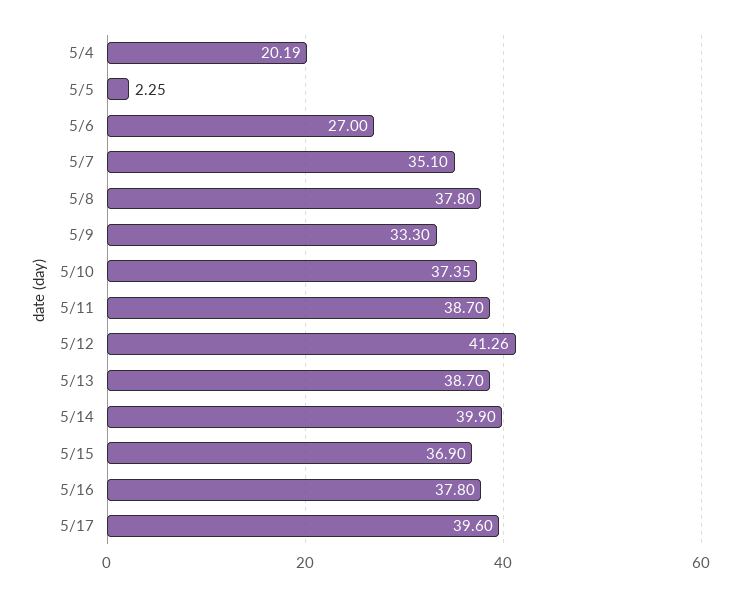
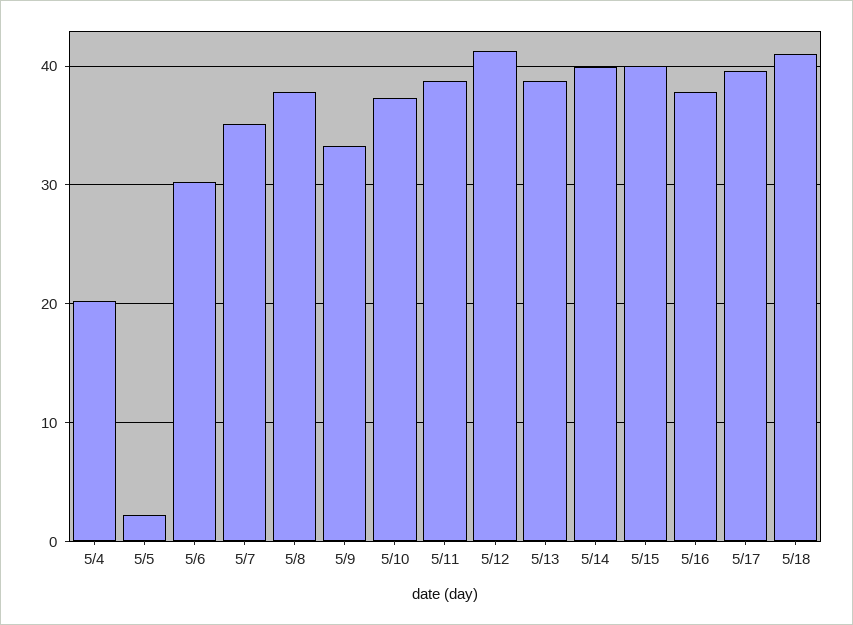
5/6: 27 -> 30
5/15: 36.9 -> 40
5/18: none -> 41

